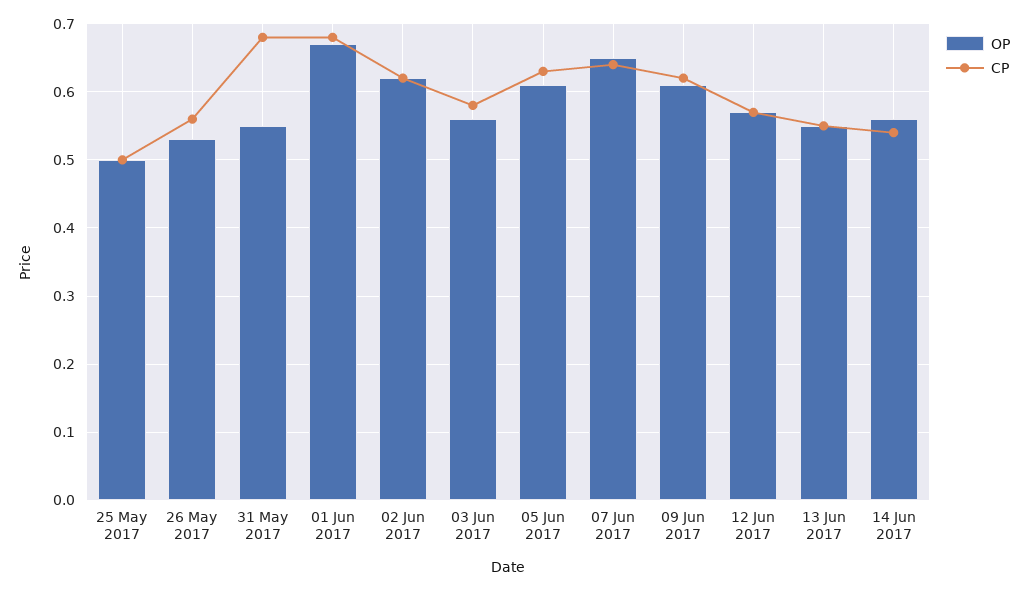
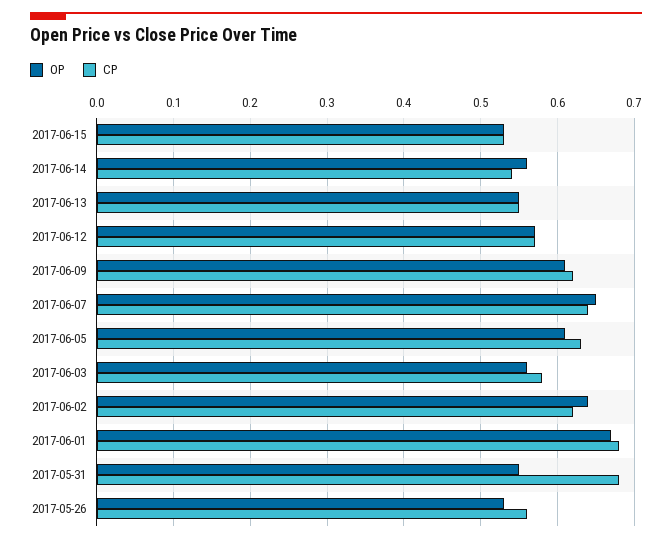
OP, 25 May 2017: 0.5 -> none
CP, 25 May 2017: 0.5 -> none
OP, 02 Jun 2017: 0.62 -> 0.64
OP, 2017-06-15: none -> 0.53
CP, 2017-06-15: none -> 0.53

